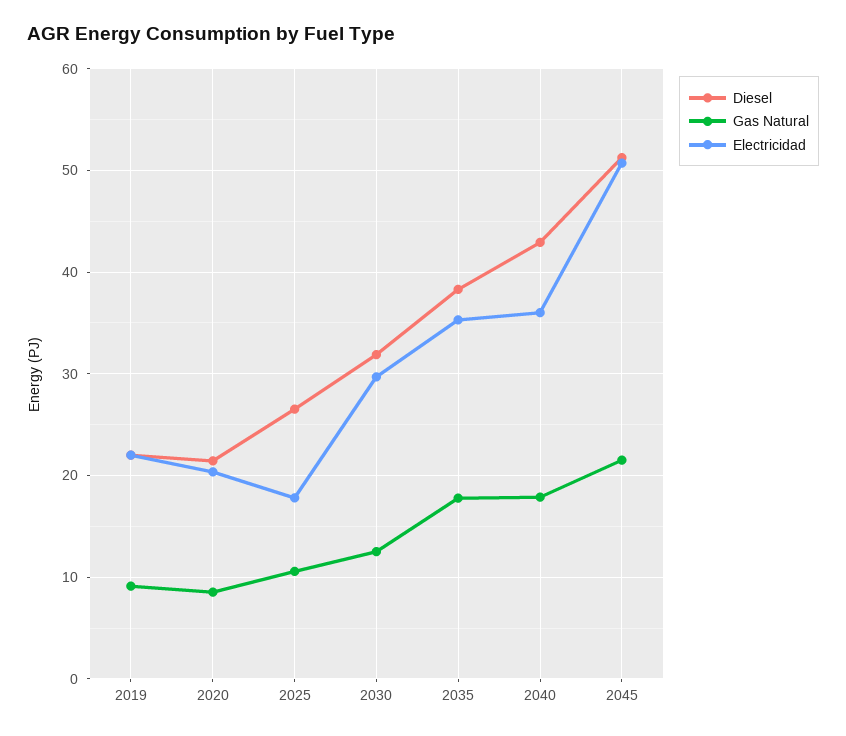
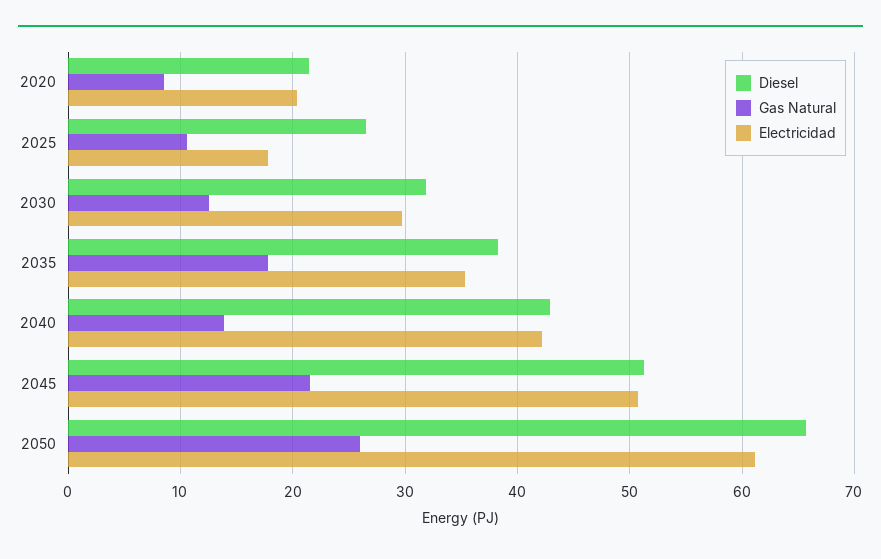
Diesel, 2019: 22 -> none
Gas Natural, 2019: 9 -> none
Electricidad, 2019: 22 -> none
Gas Natural, 2040: 18 -> 14
Electricidad, 2040: 36 -> 42
Diesel, 2050: none -> 66
Gas Natural, 2050: none -> 26
Electricidad, 2050: none -> 61

